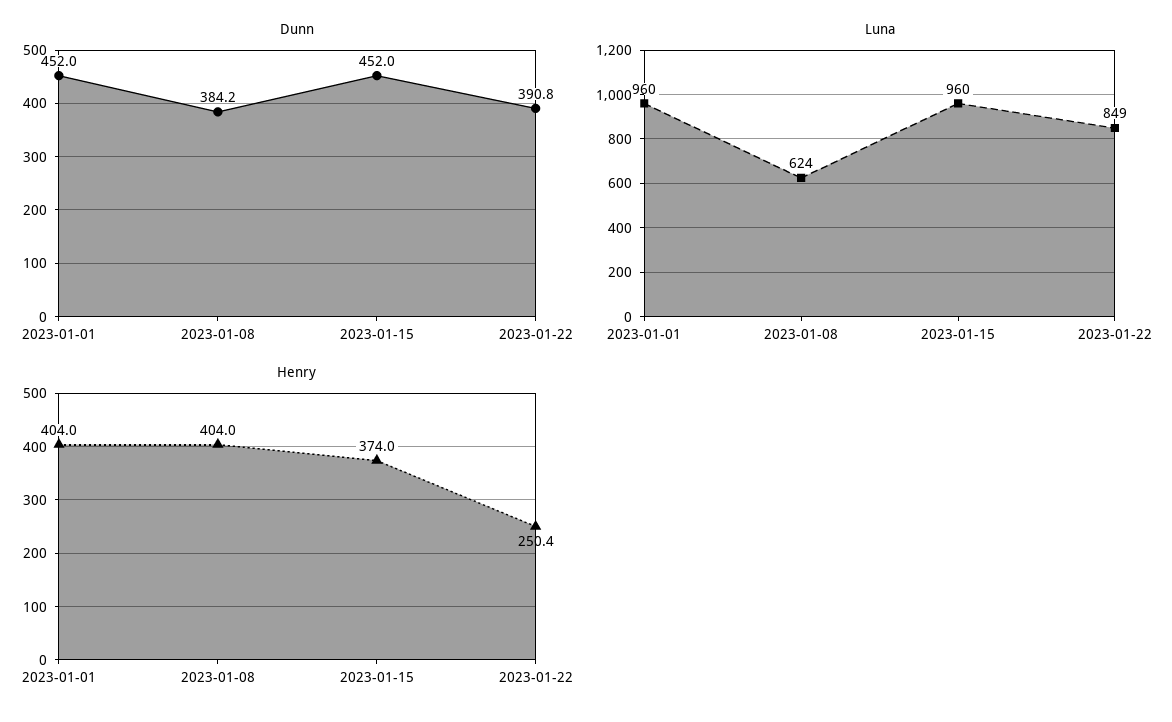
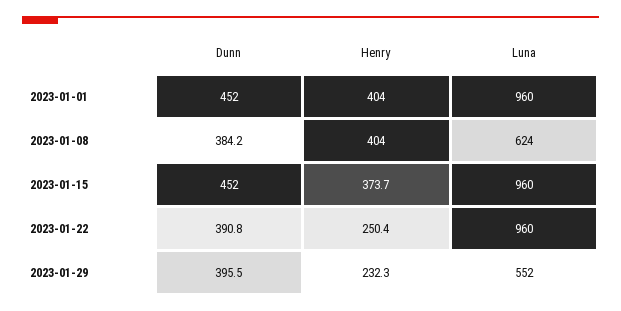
Luna, 2023-01-22: 849 -> 960
Henry, 2023-01-15: 374 -> 373.7
Dunn, 2023-01-29: none -> 395.5
Henry, 2023-01-29: none -> 232.3
Luna, 2023-01-29: none -> 552

